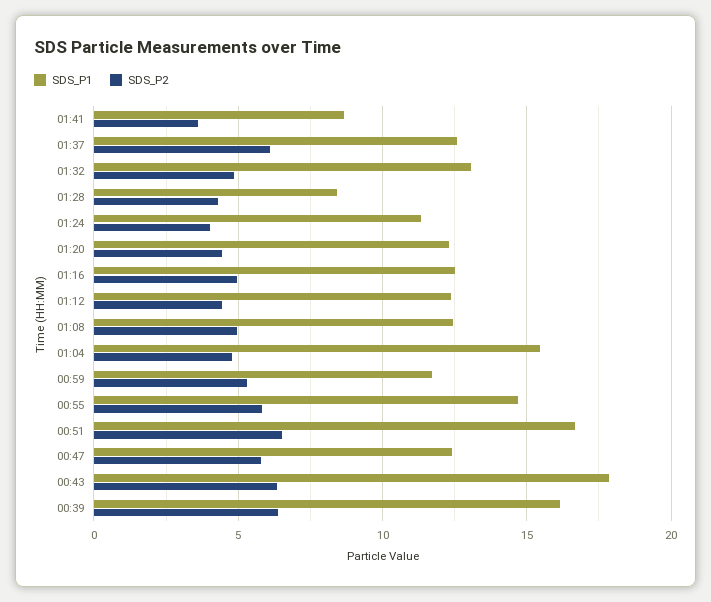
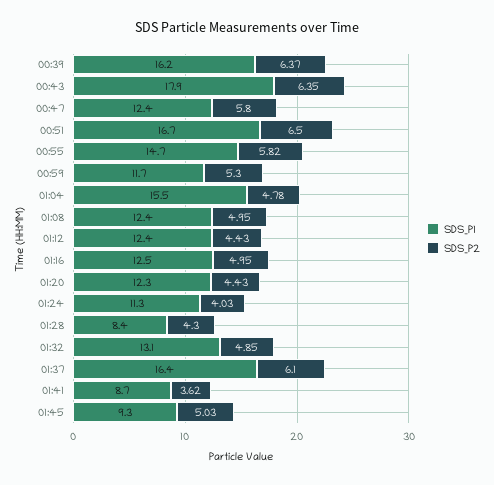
SDS_P1, 01:37: 12.5 -> 16.4
SDS_P1, 01:45: none -> 9.3
SDS_P2, 01:45: none -> 5.03

